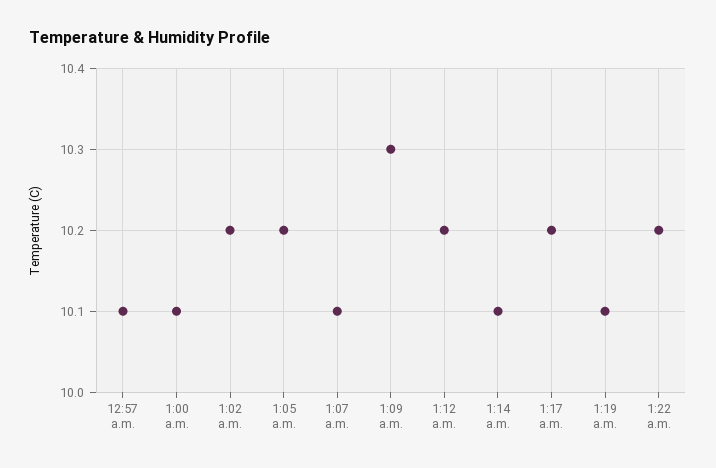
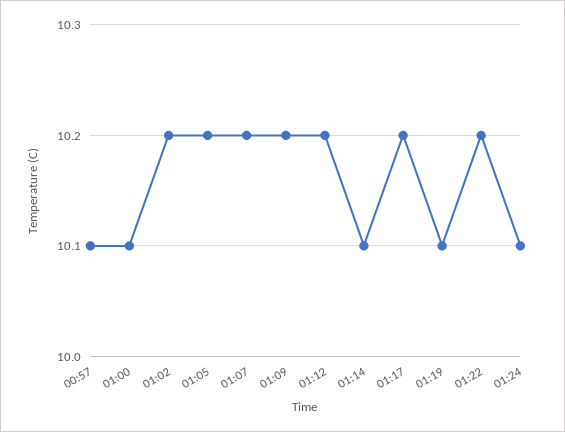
1:07 a.m.: 10.1 -> 10.2
1:09 a.m.: 10.3 -> 10.2
01:24: none -> 10.1

